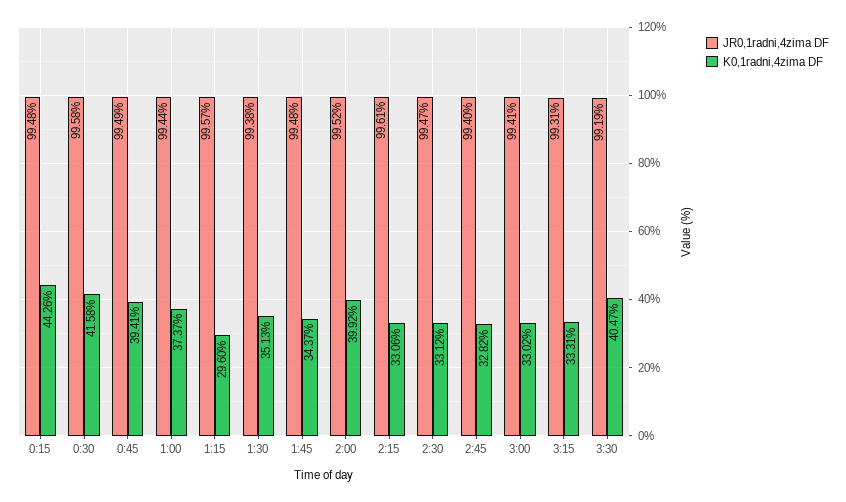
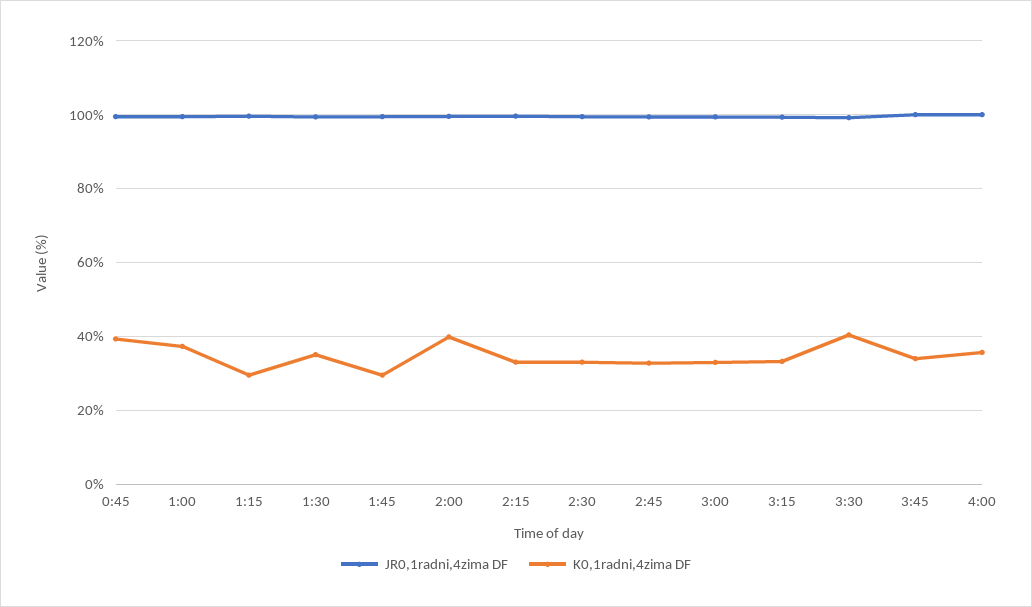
JR0,1radni,4zima DF, 0:15: 99.48 -> none
K0,1radni,4zima DF, 0:15: 44.26 -> none
JR0,1radni,4zima DF, 0:30: 99.58 -> none
K0,1radni,4zima DF, 0:30: 41.58 -> none
K0,1radni,4zima DF, 1:45: 34.37 -> 30
JR0,1radni,4zima DF, 3:45: none -> 100
K0,1radni,4zima DF, 3:45: none -> 34
JR0,1radni,4zima DF, 4:00: none -> 100
K0,1radni,4zima DF, 4:00: none -> 36

